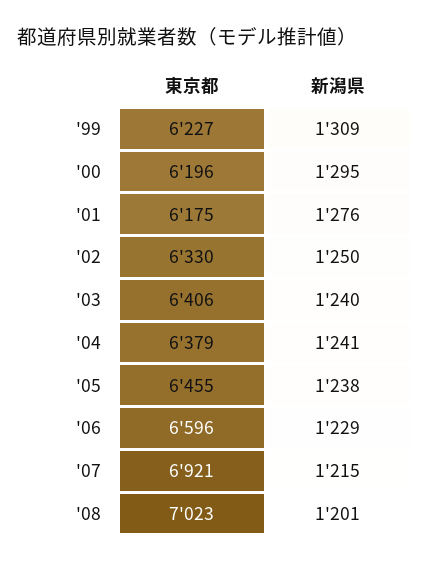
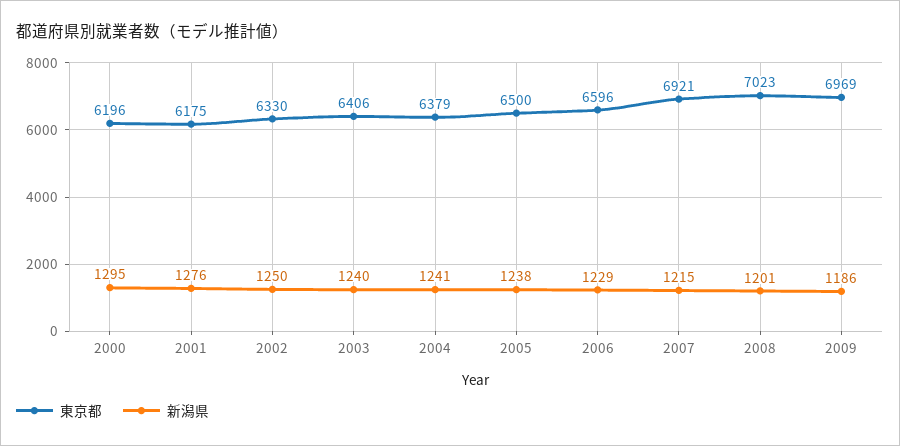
東京都, '99: 6227 -> none
新潟県, '99: 1309 -> none
東京都, '05: 6455 -> 6500
東京都, 2009: none -> 6969
新潟県, 2009: none -> 1186

